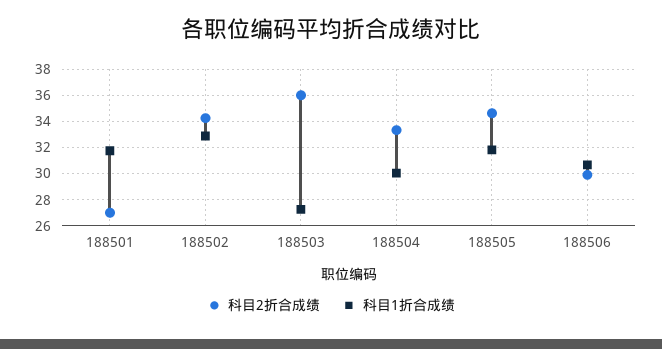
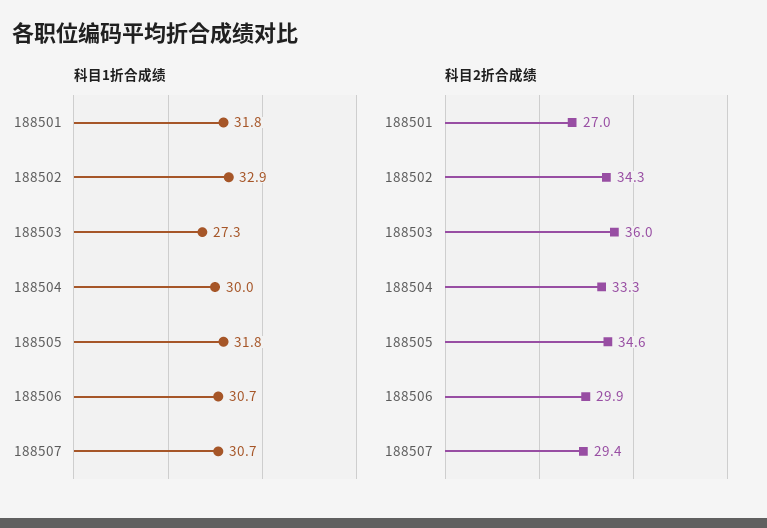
科目1折合成绩, 188507: none -> 30.7
科目2折合成绩, 188507: none -> 29.4

